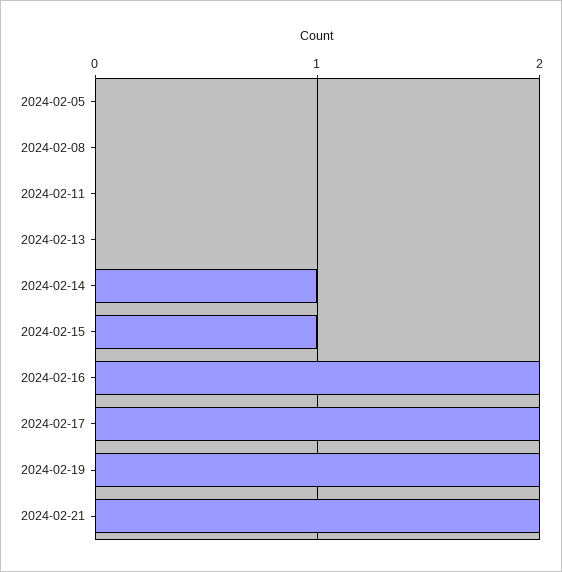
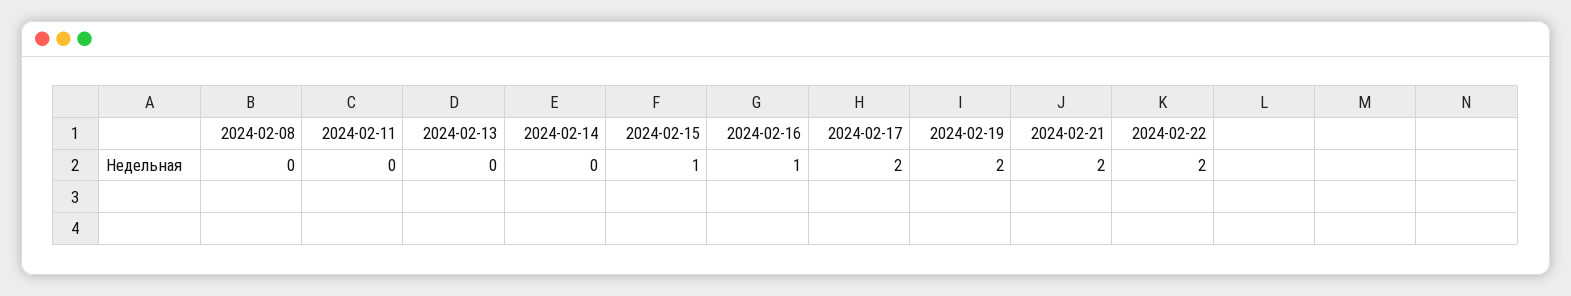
2024-02-05: 0 -> none
2024-02-14: 1 -> 0
2024-02-16: 2 -> 1
2024-02-22: none -> 2

